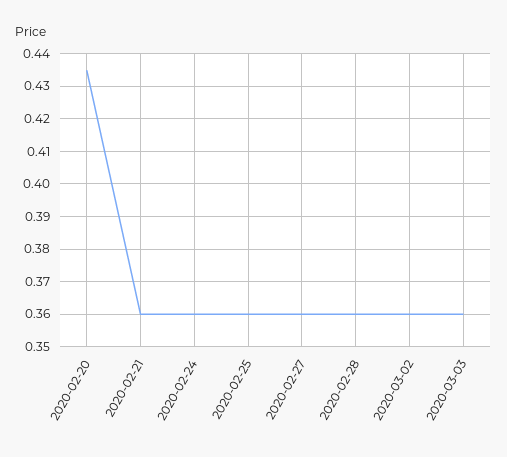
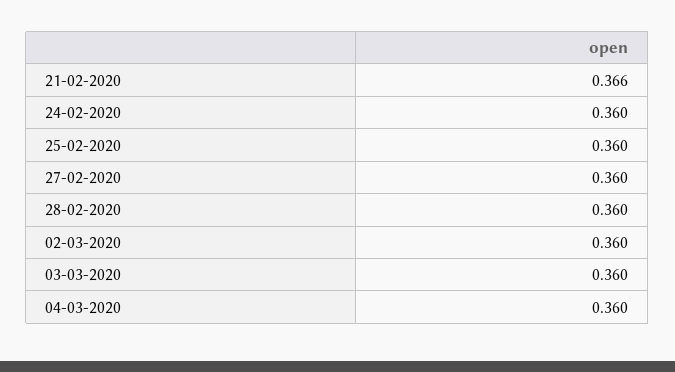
2020-02-20: 0.435 -> none
2020-02-21: 0.36 -> 0.366
04-03-2020: none -> 0.36

